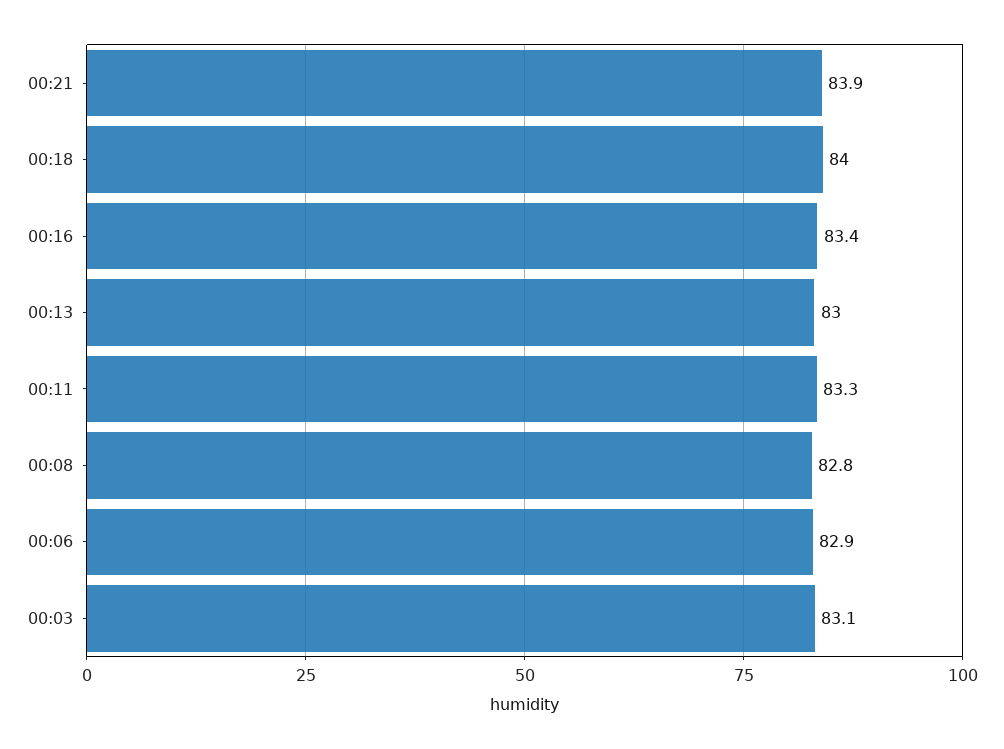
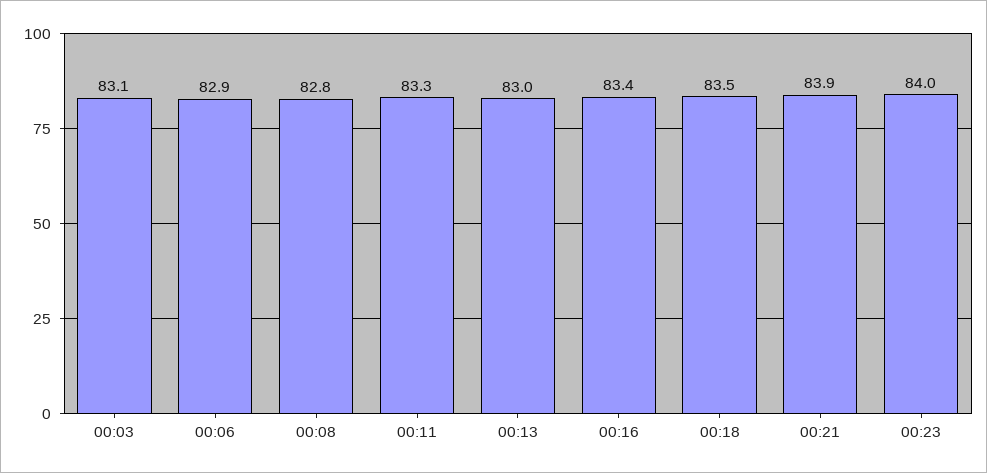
00:18: 84 -> 83.5
00:23: none -> 84

